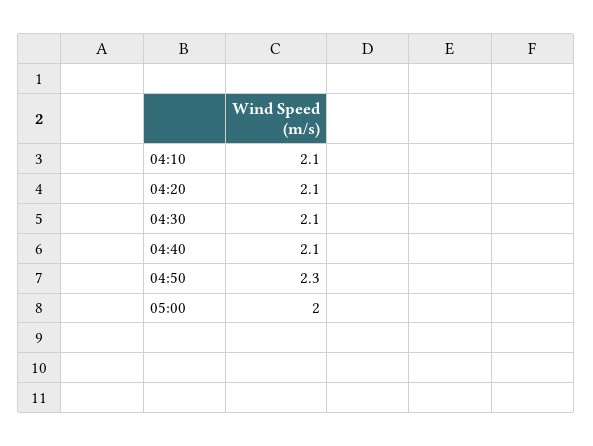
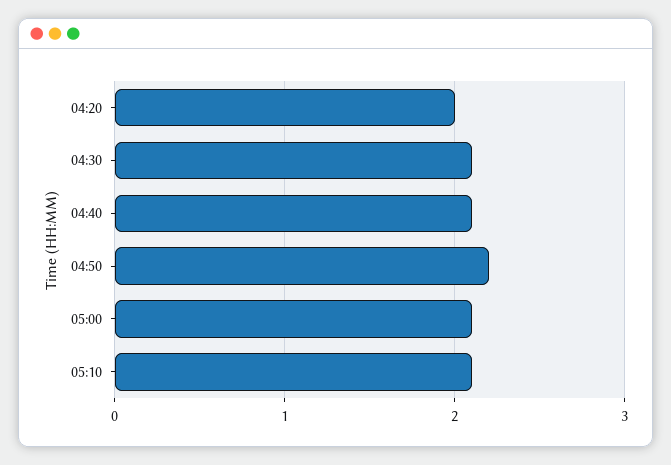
04:10: 2.1 -> none
04:20: 2.1 -> 2
04:50: 2.3 -> 2.2
05:00: 2 -> 2.1
05:10: none -> 2.1

